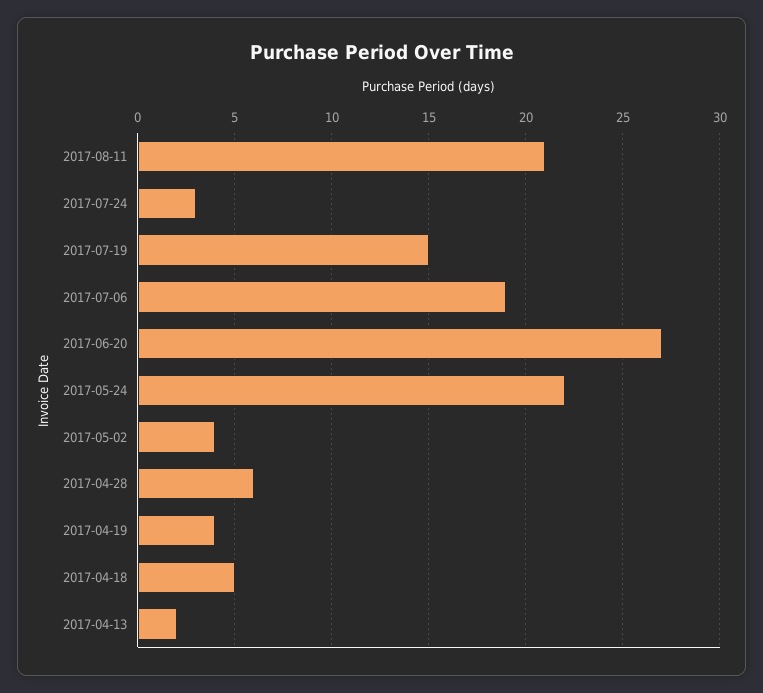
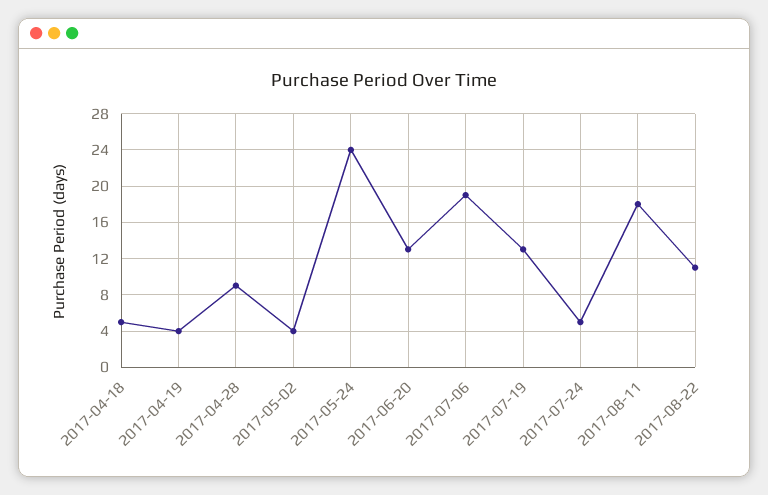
2017-08-11: 21 -> 18
2017-07-24: 3 -> 5
2017-07-19: 15 -> 13
2017-06-20: 27 -> 13
2017-05-24: 22 -> 24
2017-04-28: 6 -> 9
2017-04-13: 2 -> none
2017-08-22: none -> 11

